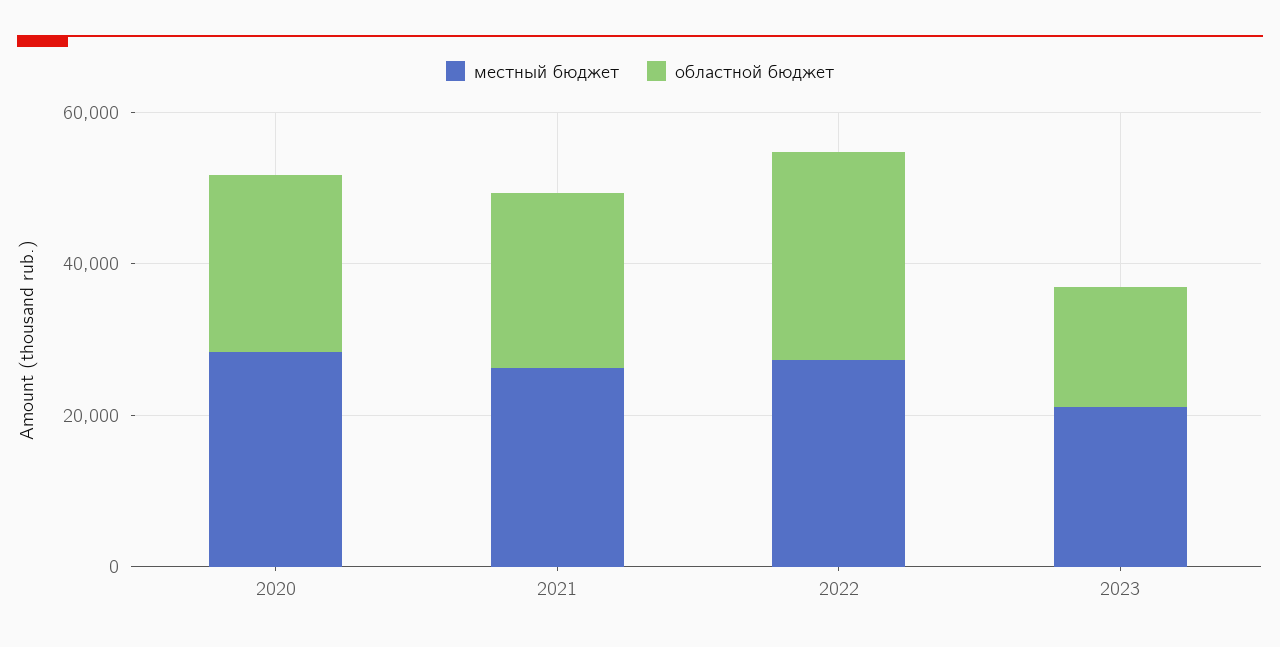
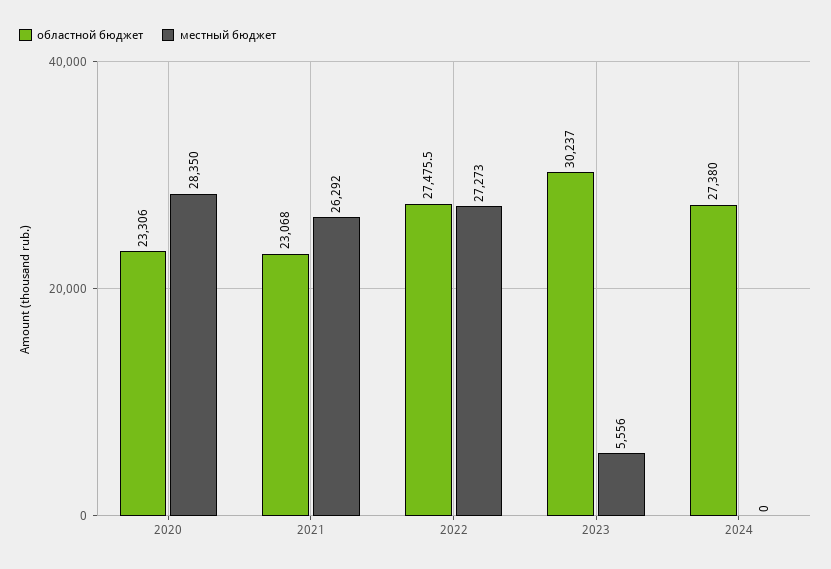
местный бюджет, 2023: 20000 -> 5556
областной бюджет, 2023: 15000 -> 30237
областной бюджет, 2024: none -> 27380
местный бюджет, 2024: none -> 0

